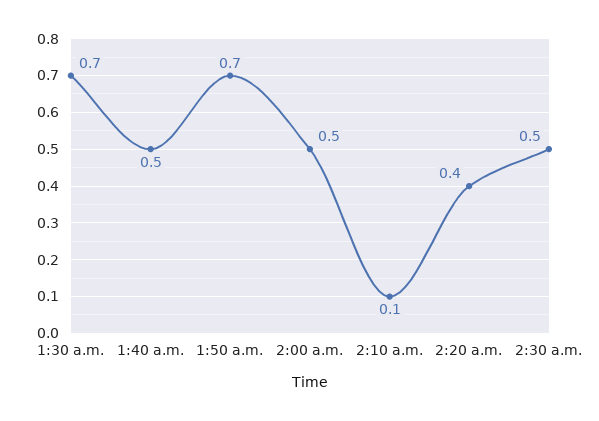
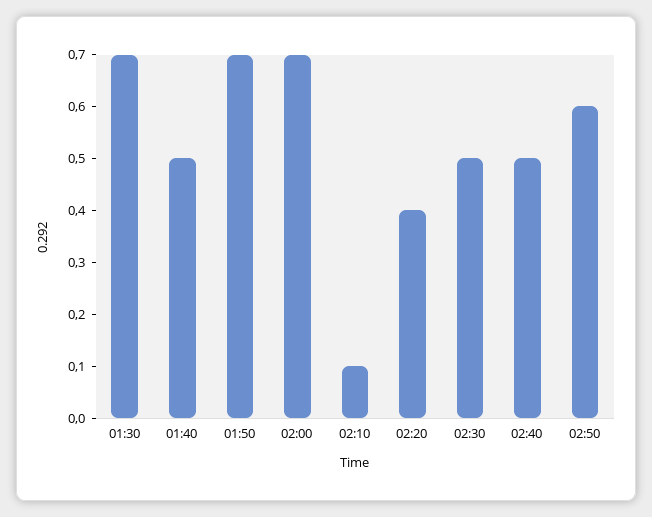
2:00 a.m.: 0.5 -> 0.7
02:40: none -> 0.5
02:50: none -> 0.6

